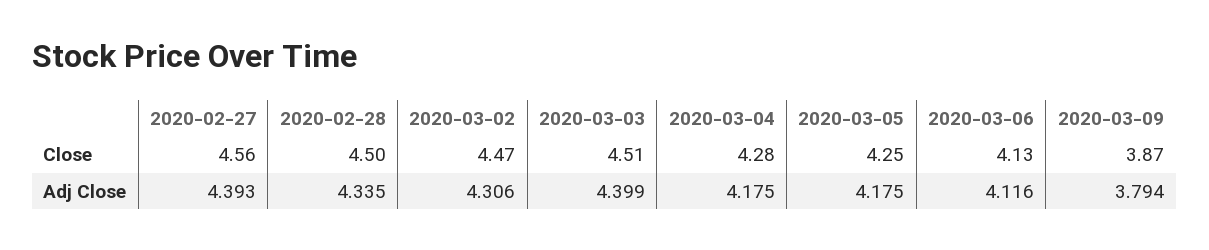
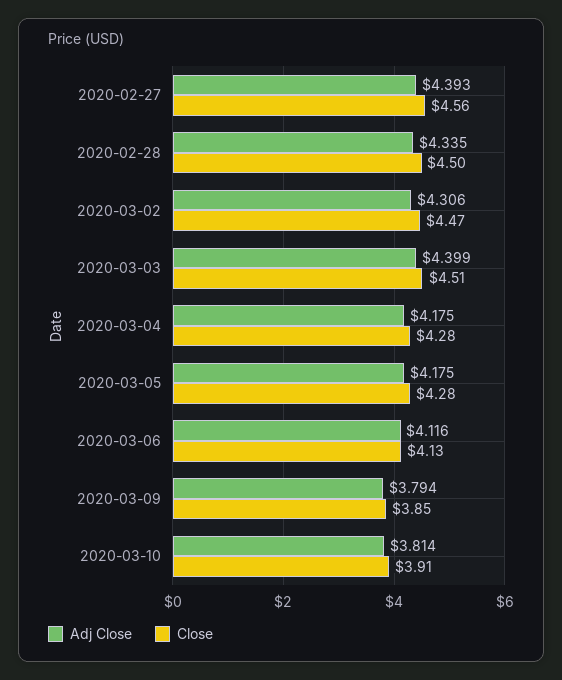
Close, 2020-03-05: 4.25 -> 4.28
Close, 2020-03-09: 3.87 -> 3.85
Adj Close, 2020-03-10: none -> 3.814
Close, 2020-03-10: none -> 3.91

